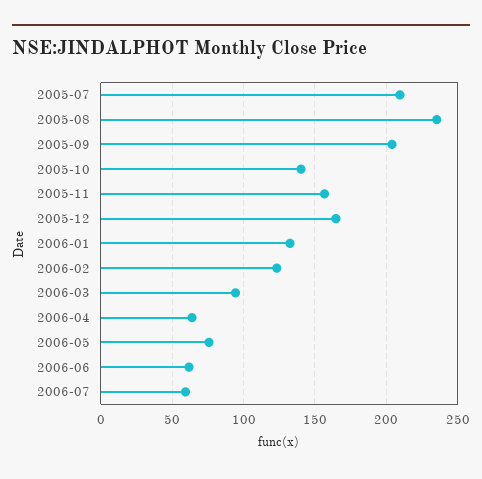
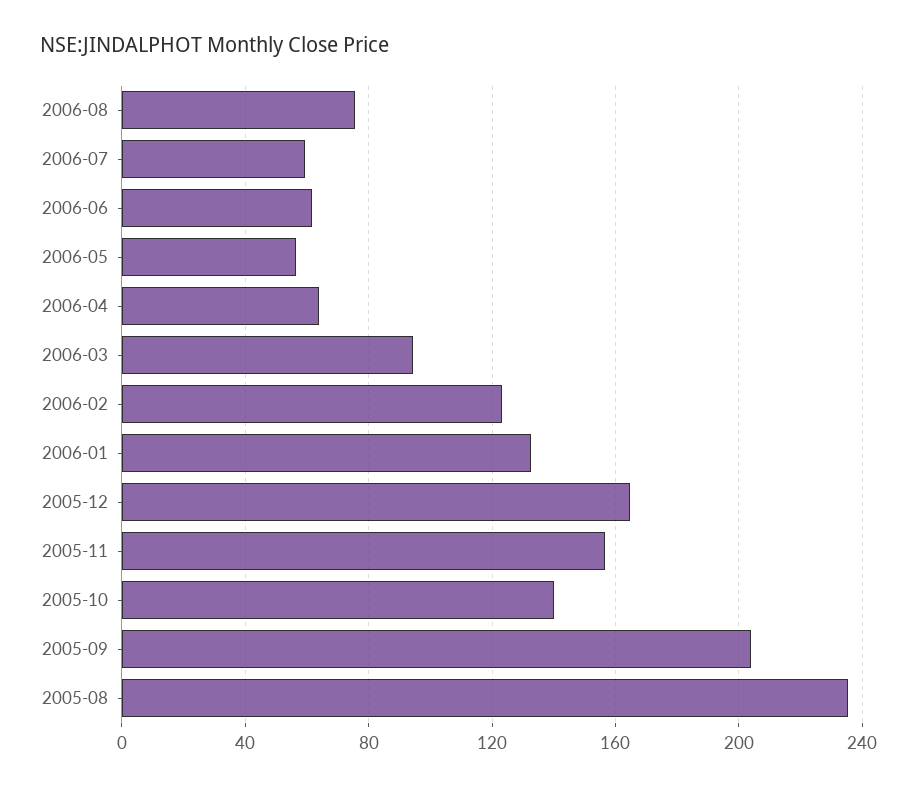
2005-07: 210 -> none
2006-05: 75 -> 55
2006-08: none -> 75

